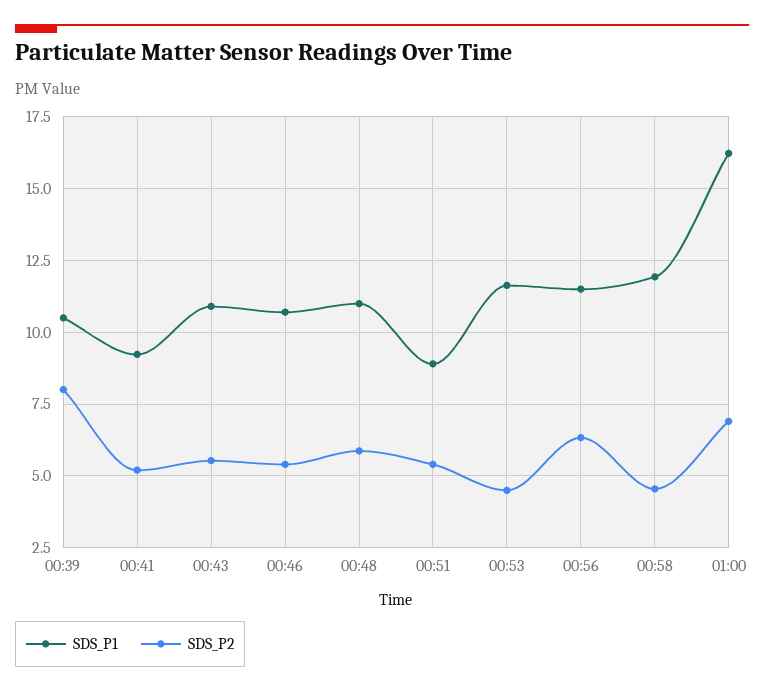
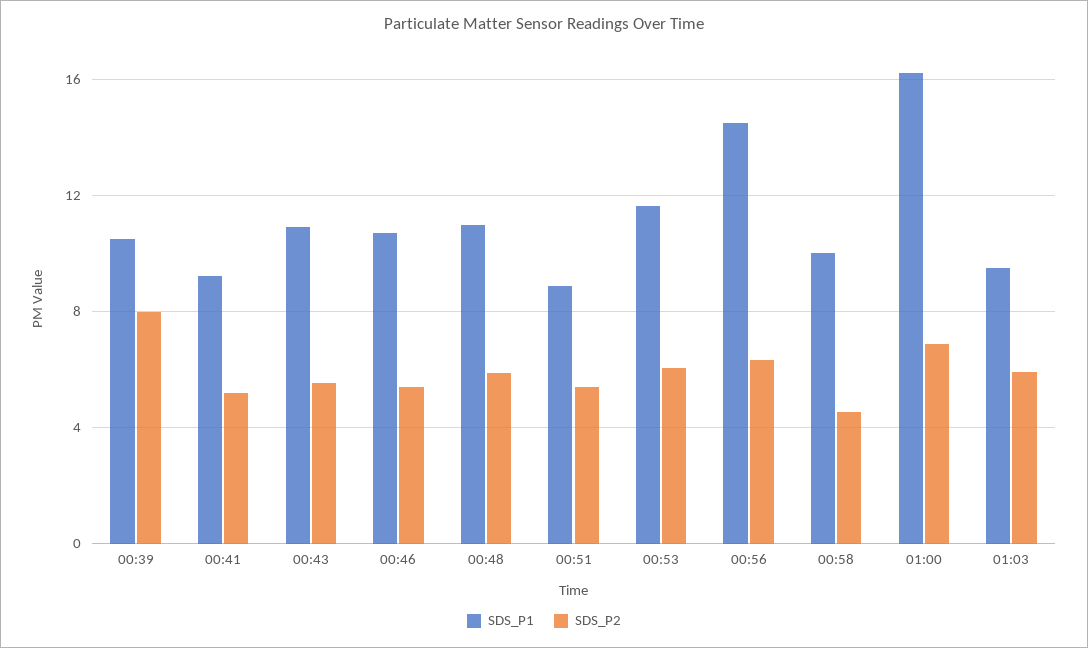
SDS_P2, 00:53: 4.5 -> 6
SDS_P1, 00:56: 11.5 -> 14.5
SDS_P1, 00:58: 12 -> 10
SDS_P1, 01:03: none -> 9.5
SDS_P2, 01:03: none -> 6

